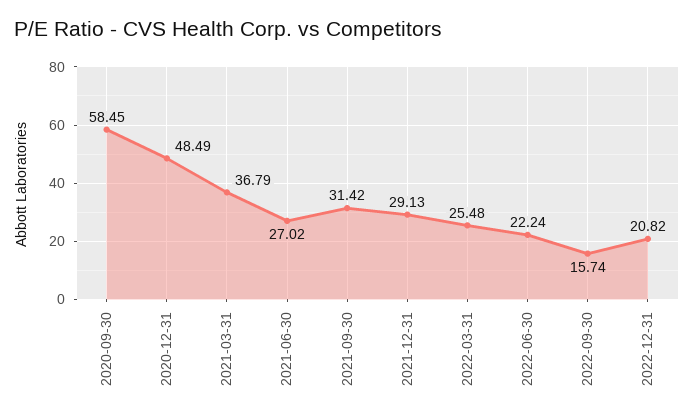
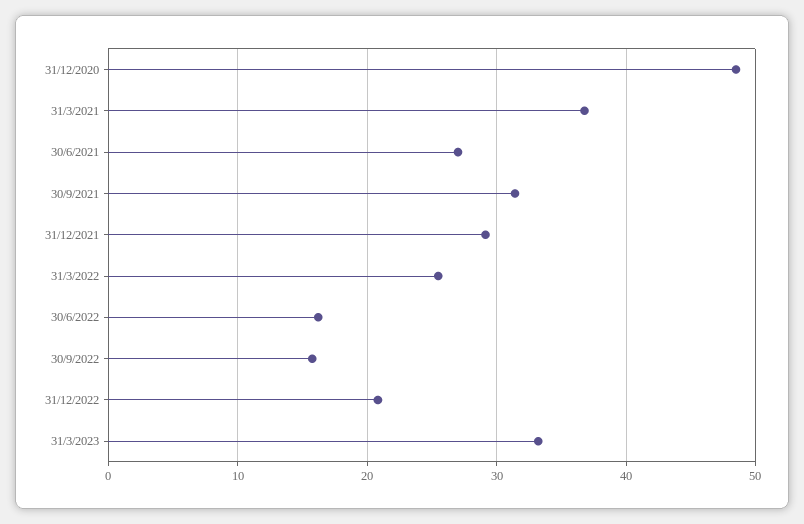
2020-09-30: 58.45 -> none
2022-06-30: 22.24 -> 16
31/3/2023: none -> 33

